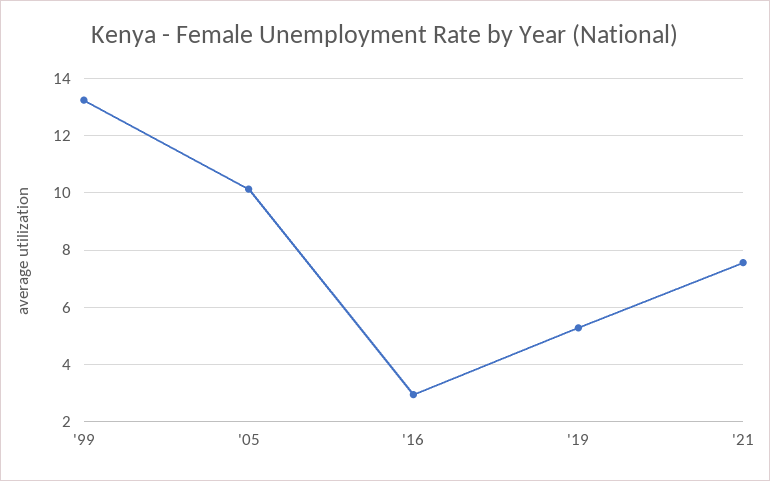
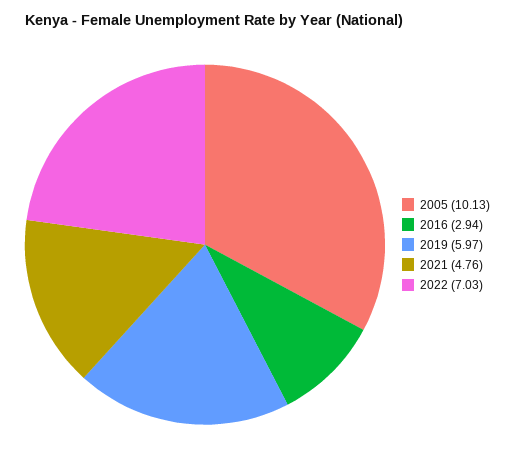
'99: 13.25 -> none
'19: 5.25 -> 5.97
'21: 7.5 -> 4.76
2022: none -> 7.03

